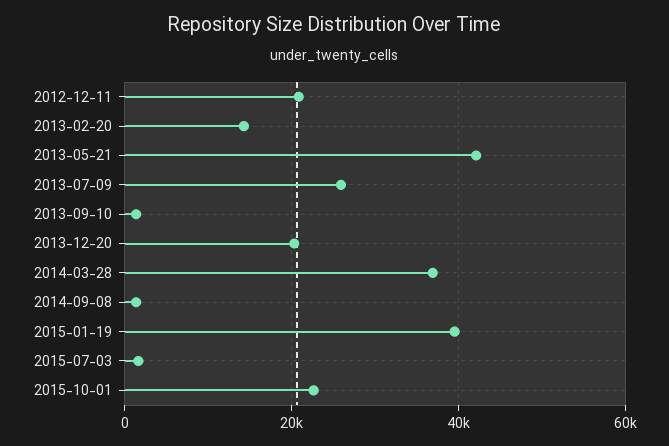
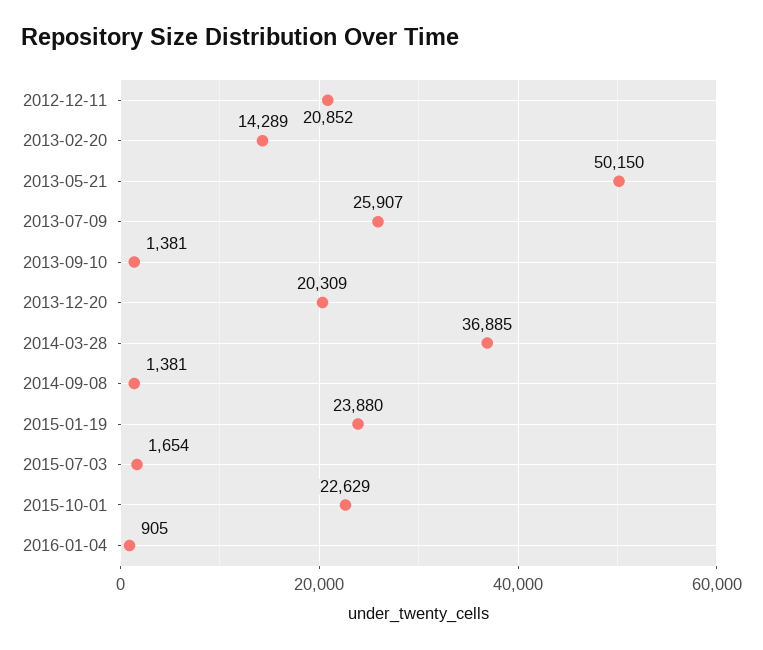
2013-05-21: 42000 -> 50150
2015-01-19: 40000 -> 23880
2016-01-04: none -> 905

